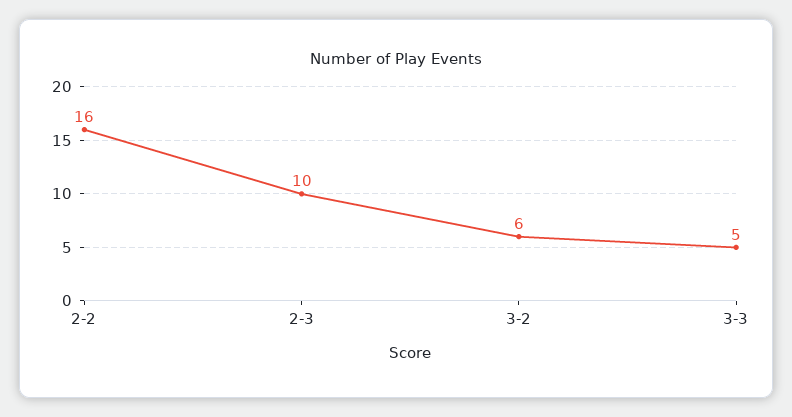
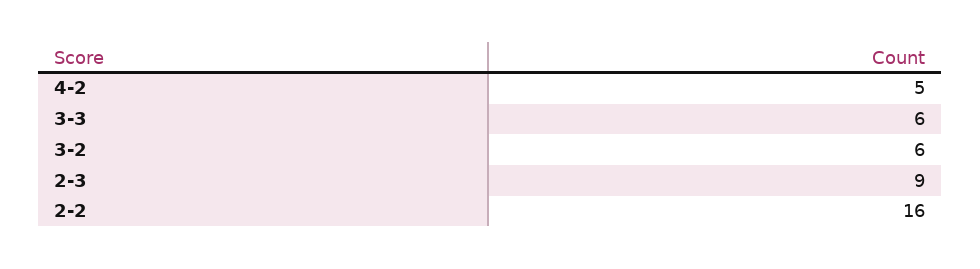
2-3: 10 -> 9
3-3: 5 -> 6
4-2: none -> 5

